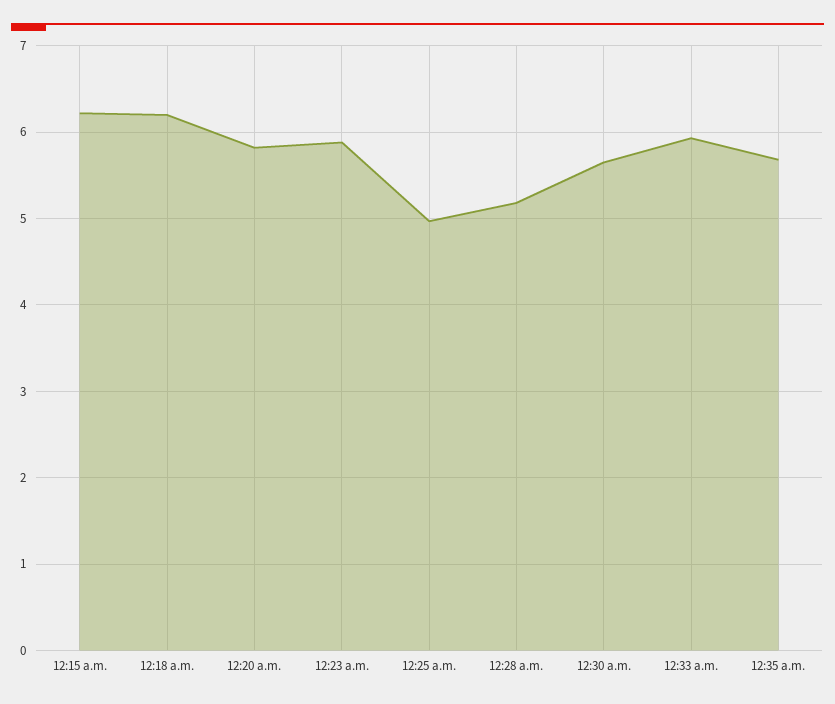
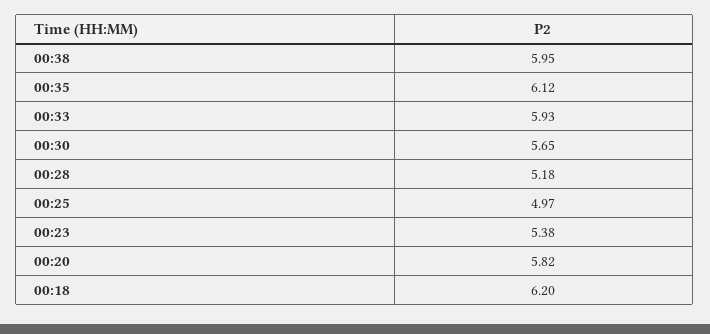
12:15 a.m.: 6.2 -> none
12:23 a.m.: 5.9 -> 5.38
12:35 a.m.: 5.7 -> 6.12
00:38: none -> 5.95

